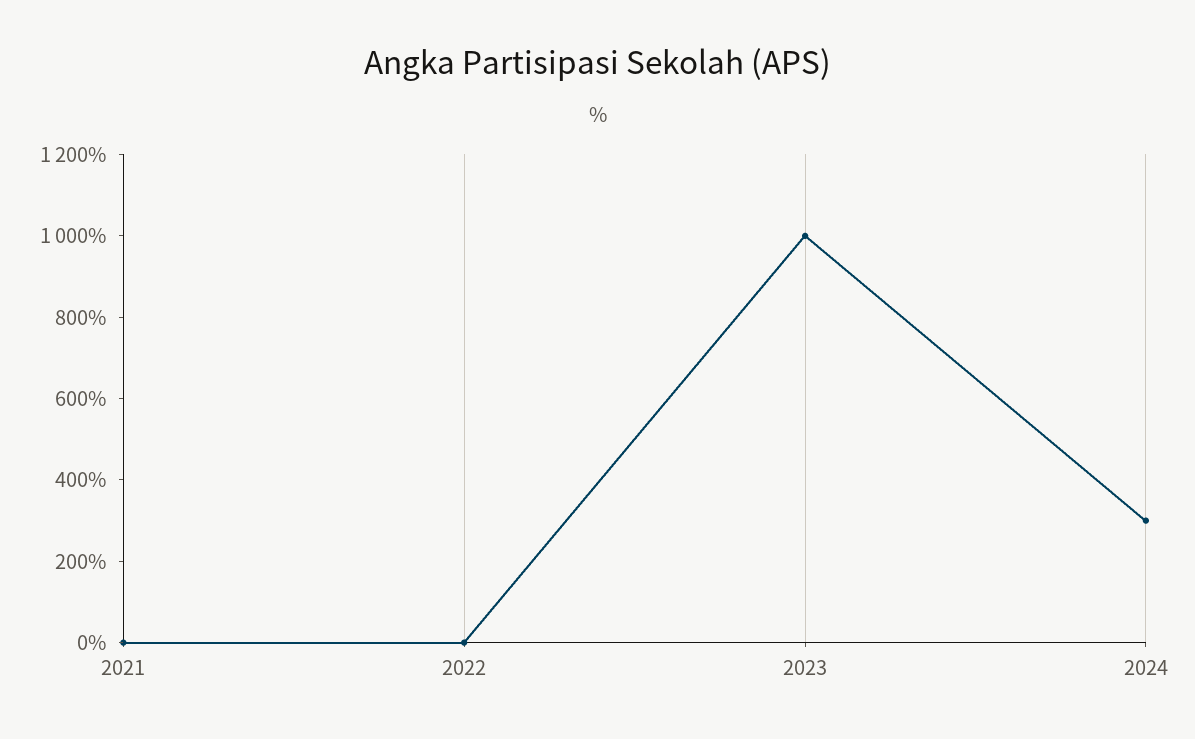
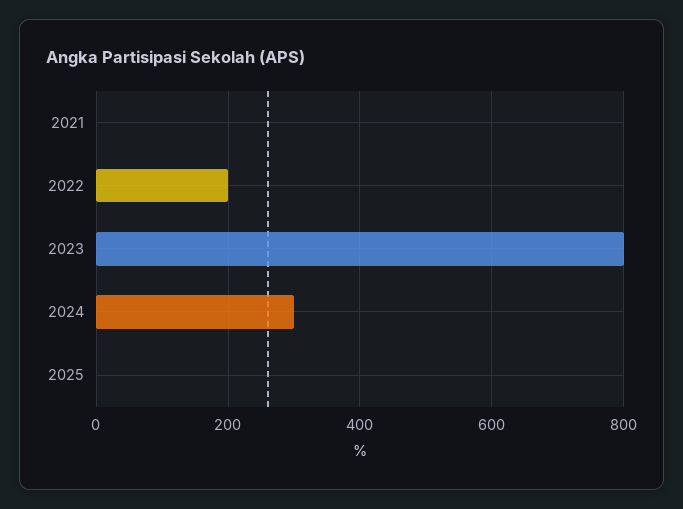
2022: 0 -> 200
2023: 1000 -> 800
2025: none -> 0

